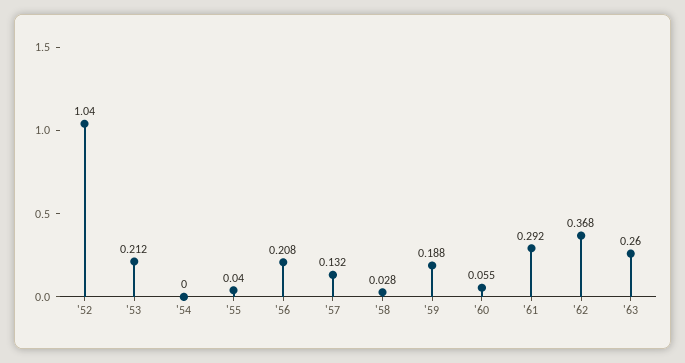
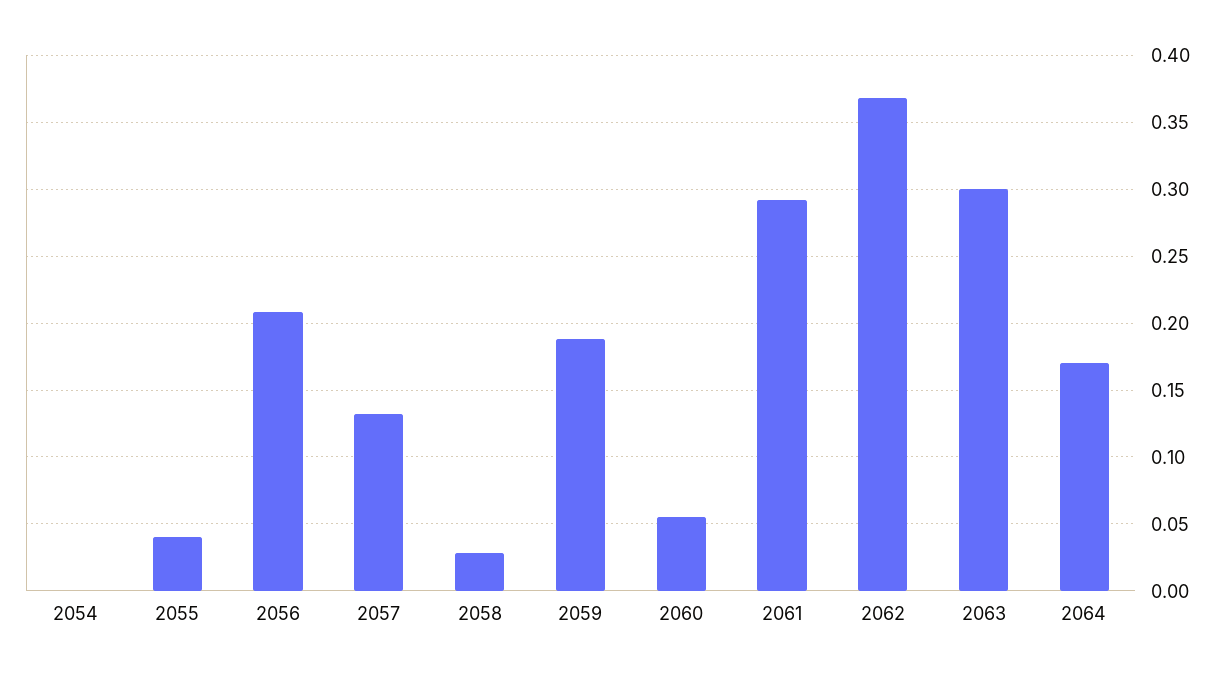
'52: 1.04 -> none
'53: 0.212 -> none
'63: 0.26 -> 0.3
2064: none -> 0.17

